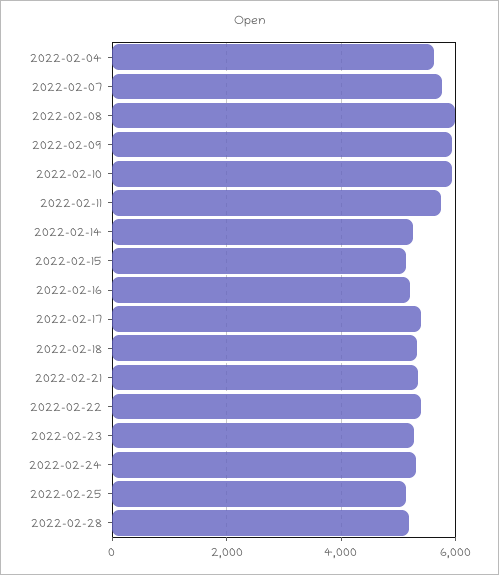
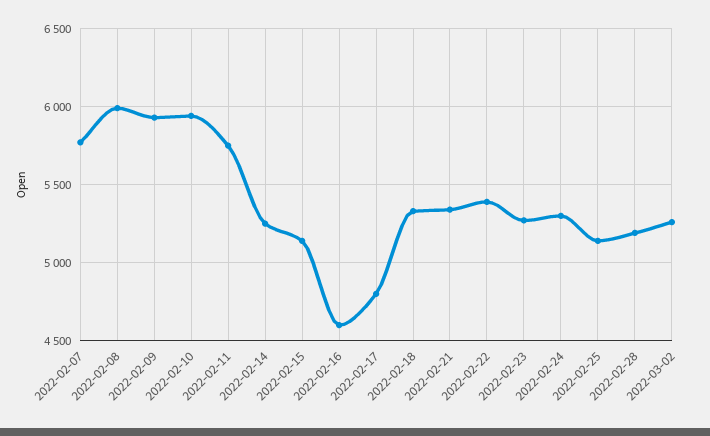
2022-02-04: 5600 -> none
2022-02-16: 5200 -> 4600
2022-02-17: 5400 -> 4800
2022-03-02: none -> 5250

